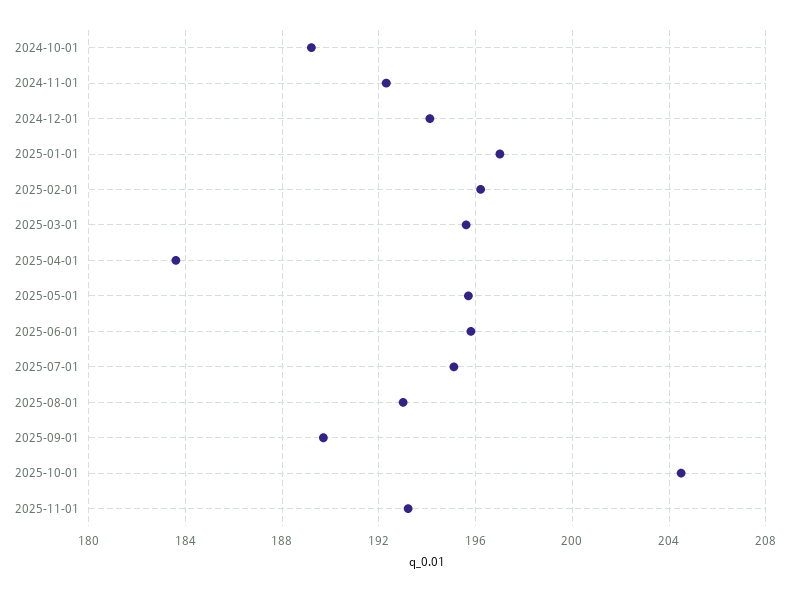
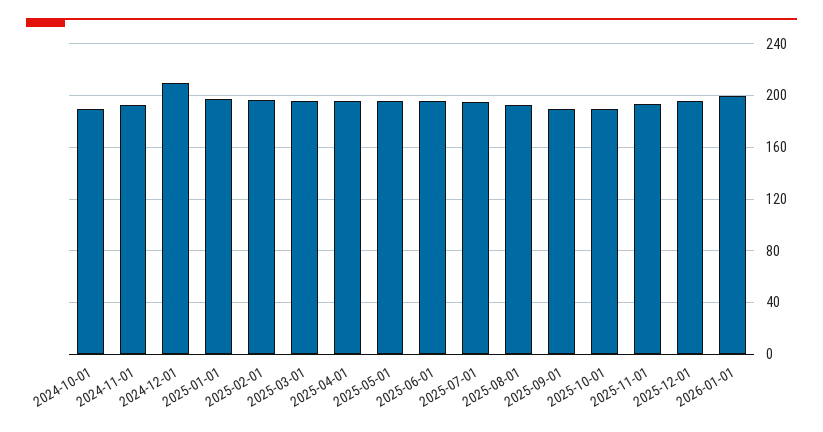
2024-12-01: 194 -> 210
2025-04-01: 183.5 -> 195
2025-10-01: 204.5 -> 190
2025-12-01: none -> 195
2026-01-01: none -> 200

